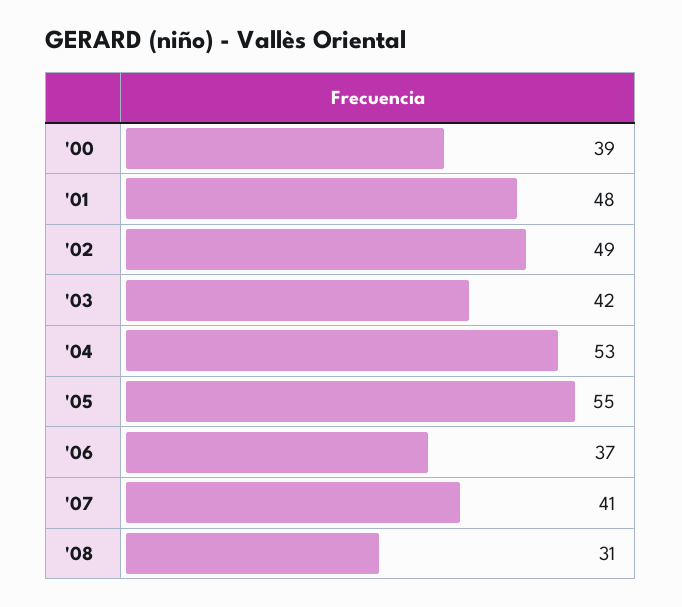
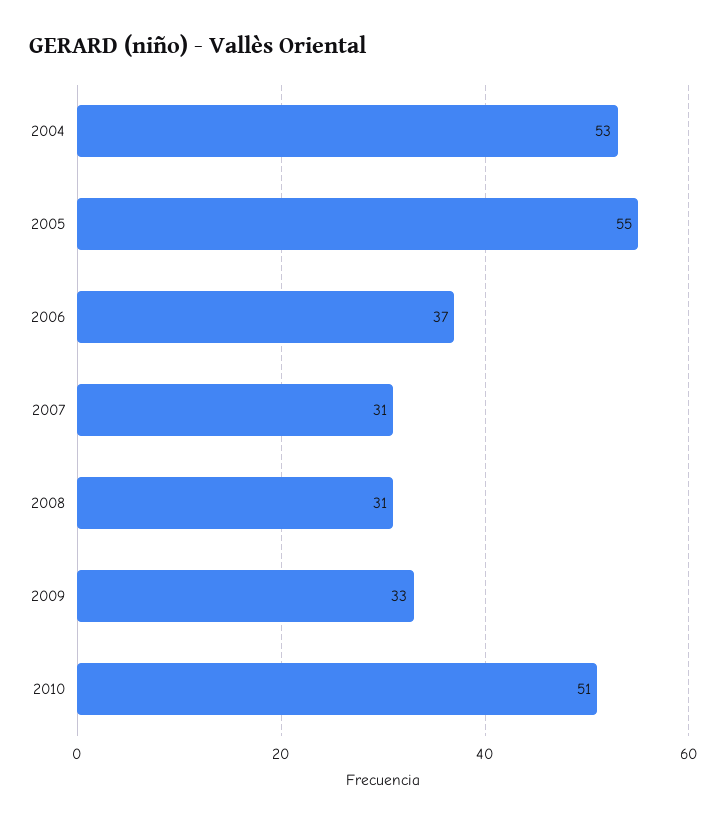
'00: 39 -> none
'01: 48 -> none
'02: 49 -> none
'03: 42 -> none
'07: 41 -> 31
2009: none -> 33
2010: none -> 51

